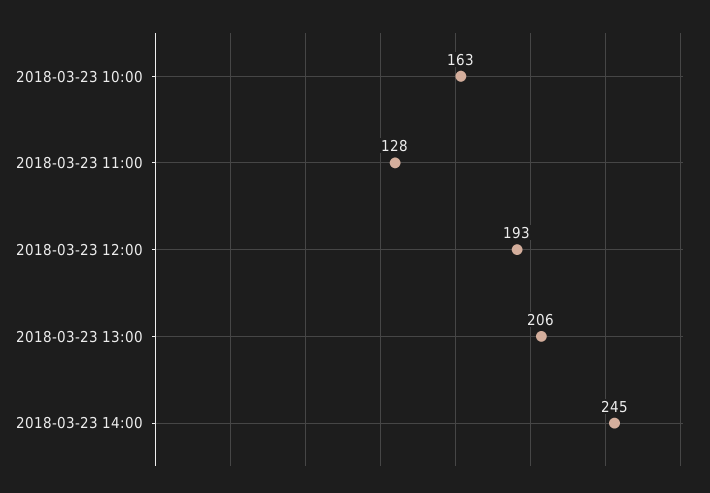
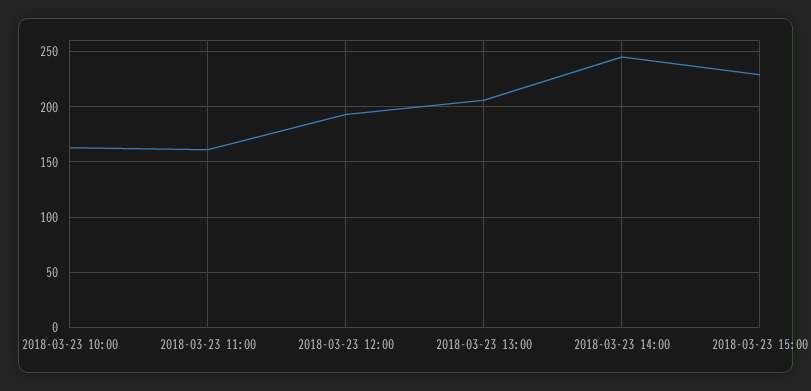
2018-03-23 11:00: 128 -> 160
2018-03-23 15:00: none -> 230

